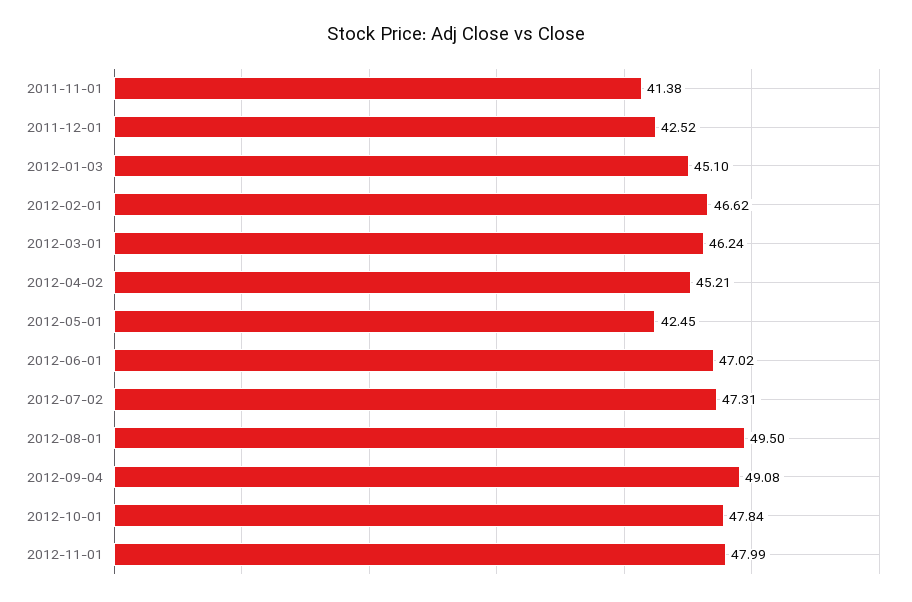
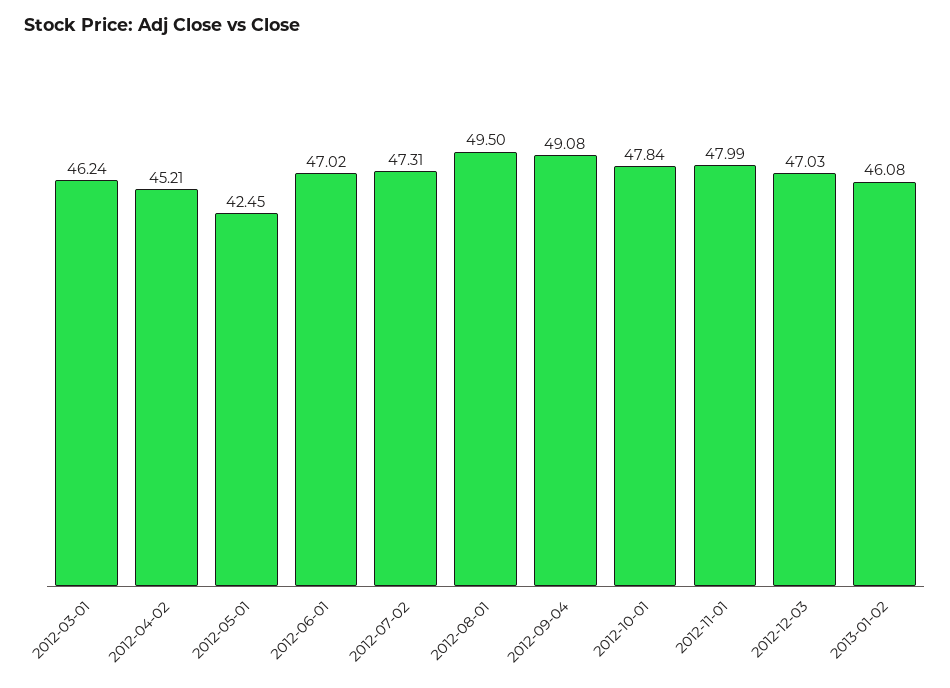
2011-11-01: 41.38 -> none
2011-12-01: 42.52 -> none
2012-01-03: 45.1 -> none
2012-02-01: 46.62 -> none
2012-12-03: none -> 47.03
2013-01-02: none -> 46.08

